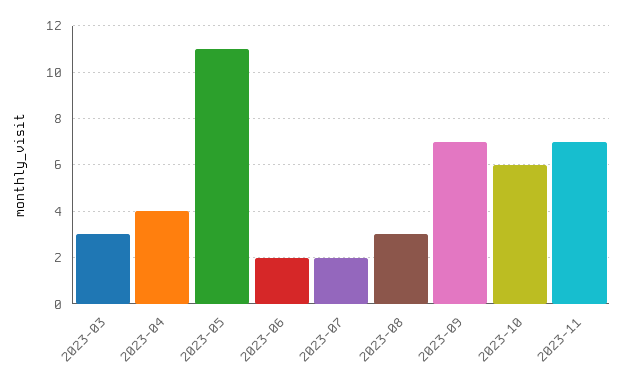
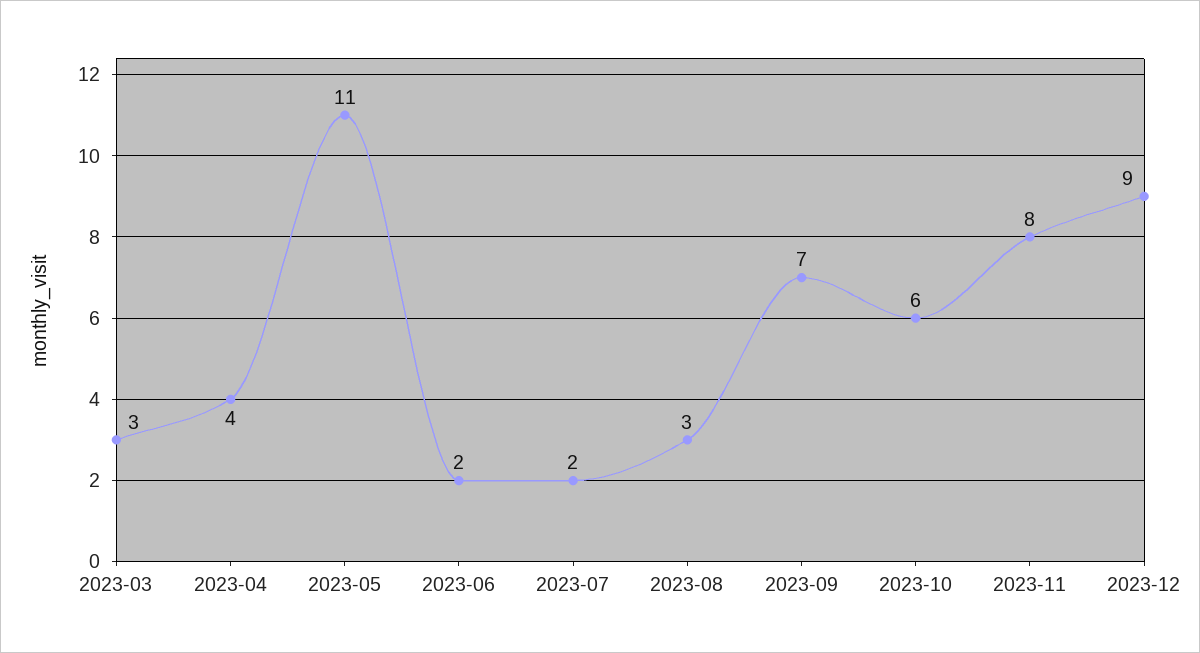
2023-11: 7 -> 8
2023-12: none -> 9

